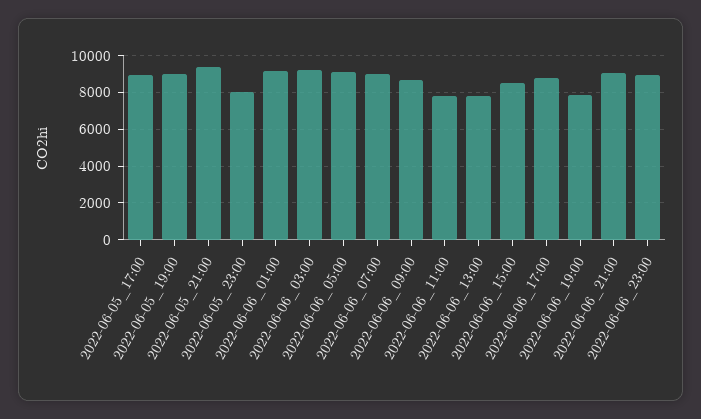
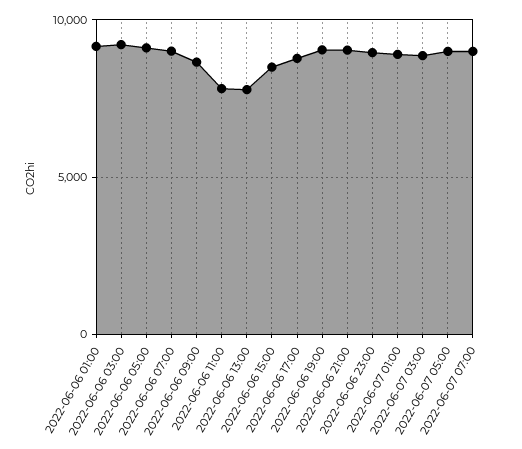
2022-06-05_17:00: 9000 -> none
2022-06-05_19:00: 9000 -> none
2022-06-05_21:00: 9500 -> none
2022-06-05_23:00: 8000 -> none
2022-06-06_19:00: 8000 -> 9000
2022-06-07 01:00: none -> 9000
2022-06-07 03:00: none -> 9000
2022-06-07 05:00: none -> 9000
2022-06-07 07:00: none -> 9000

